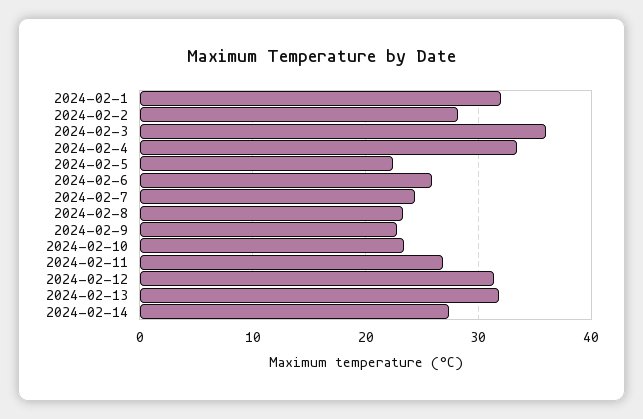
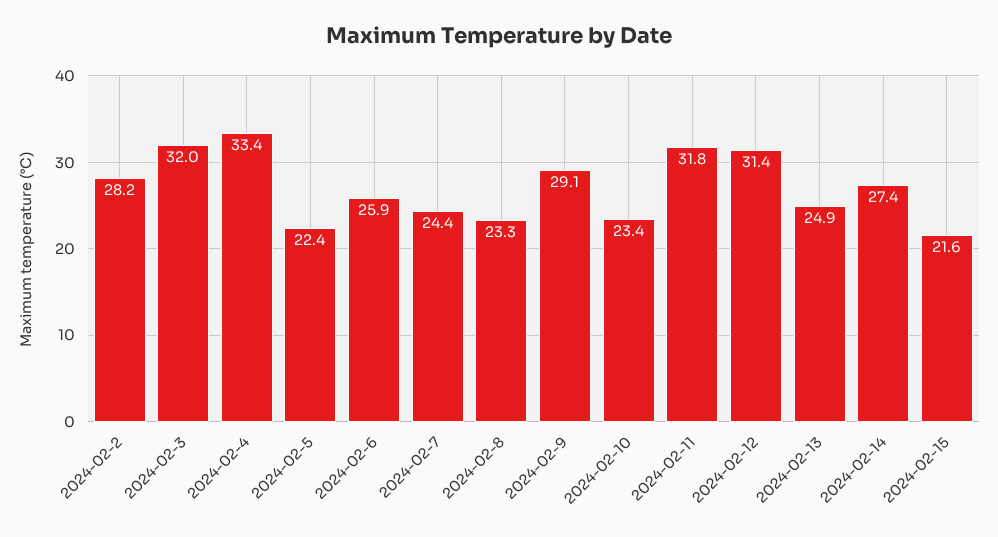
2024-02-1: 32 -> none
2024-02-3: 36 -> 32
2024-02-9: 23 -> 29.1
2024-02-11: 27 -> 31.8
2024-02-13: 32 -> 24.9
2024-02-15: none -> 21.6

